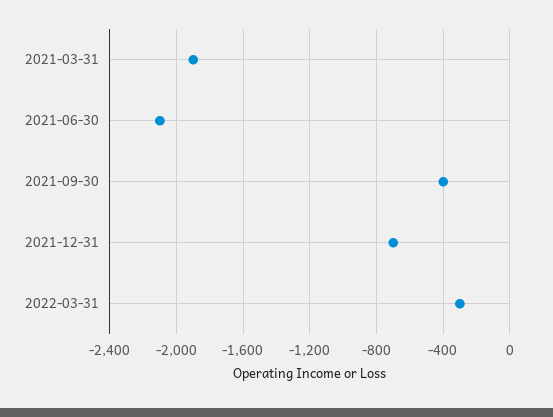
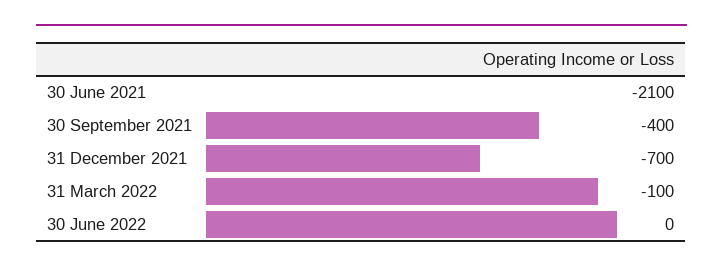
2021-03-31: -1900 -> none
2022-03-31: -300 -> -100
30 June 2022: none -> 0

